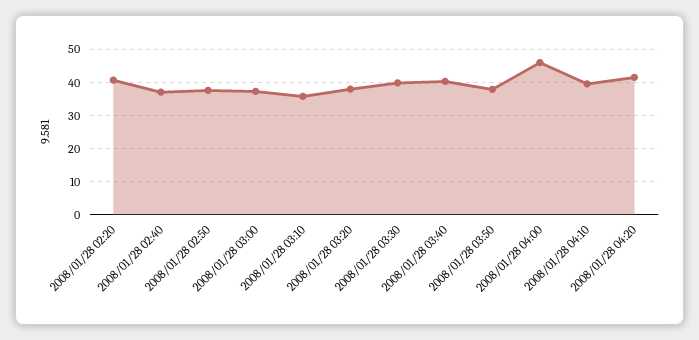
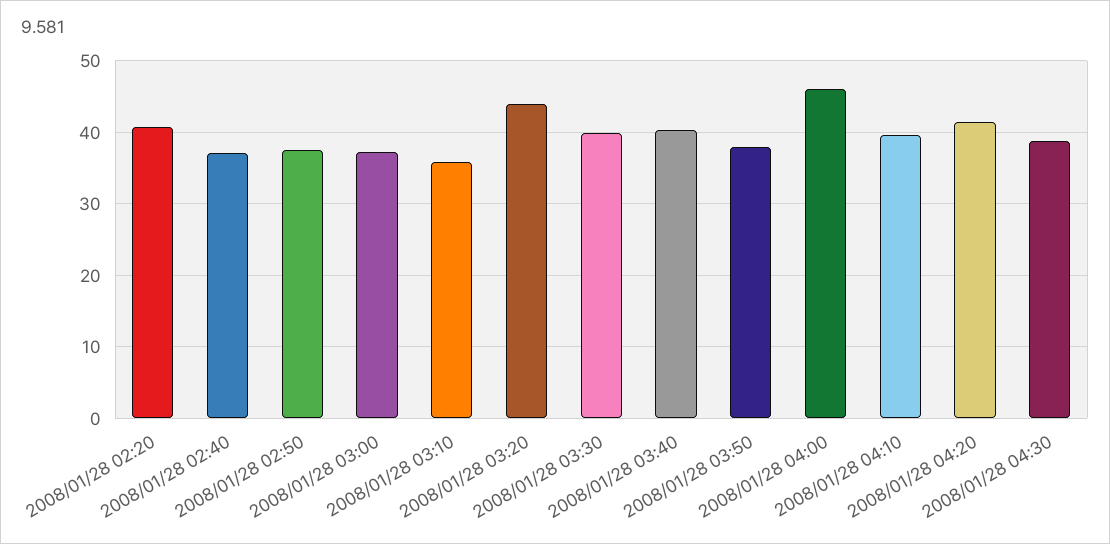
2008/01/28 03:20: 38 -> 44
2008/01/28 04:30: none -> 39

